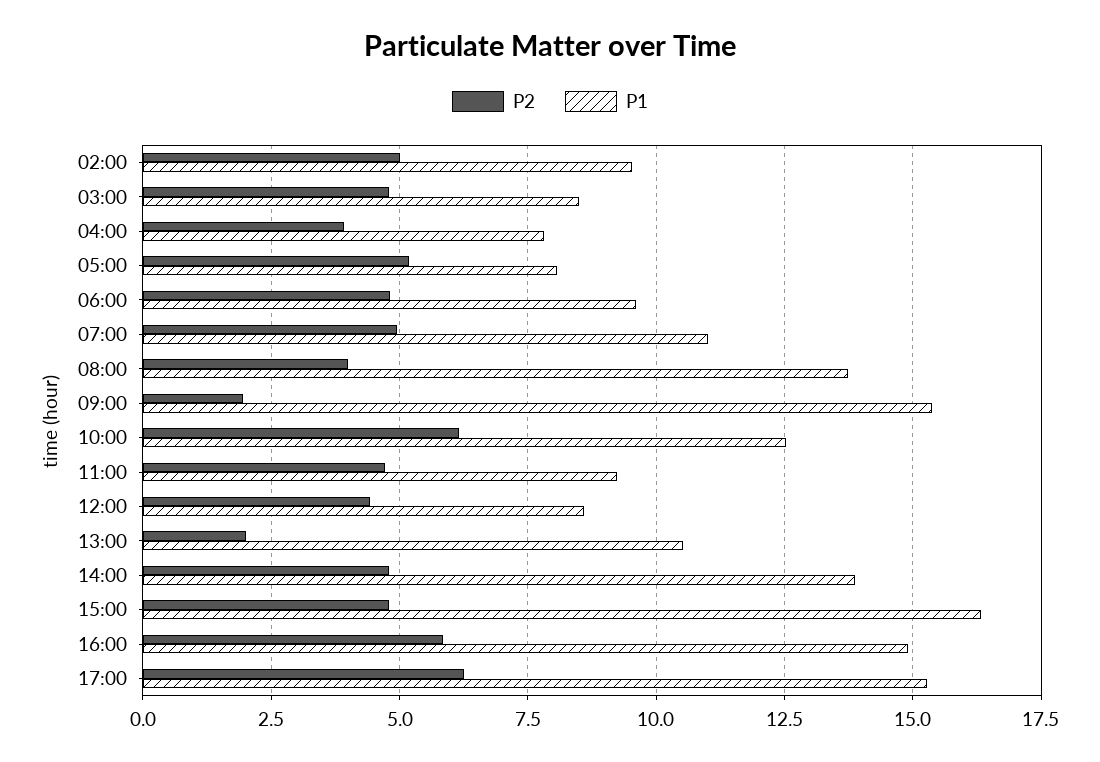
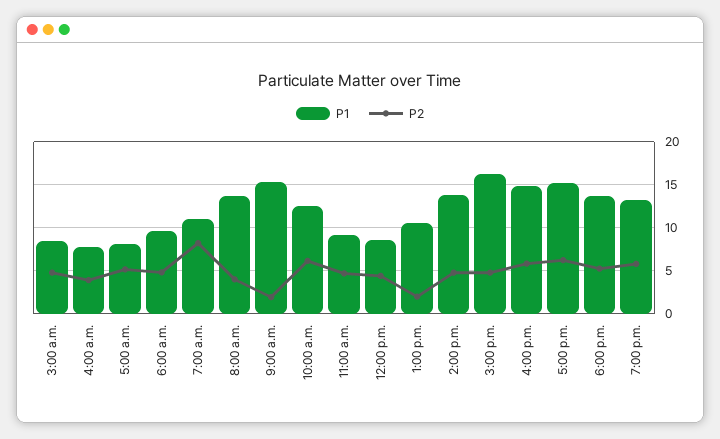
P2, 02:00: 5 -> none
P1, 02:00: 9.5 -> none
P2, 07:00: 5 -> 8
P1, 6:00 p.m.: none -> 14
P2, 6:00 p.m.: none -> 5
P1, 7:00 p.m.: none -> 13
P2, 7:00 p.m.: none -> 6

